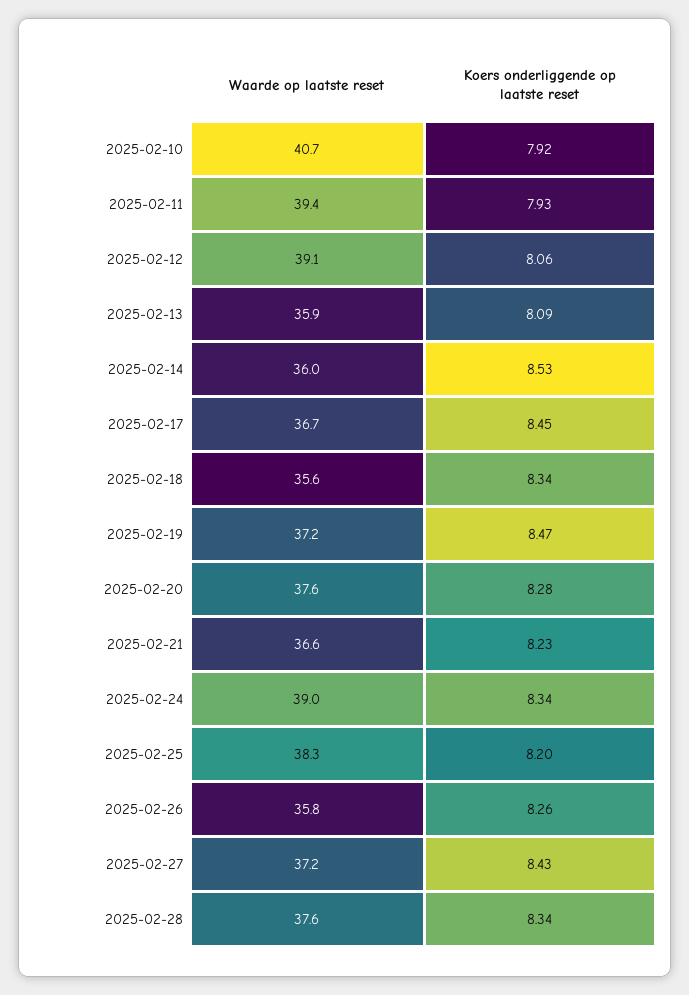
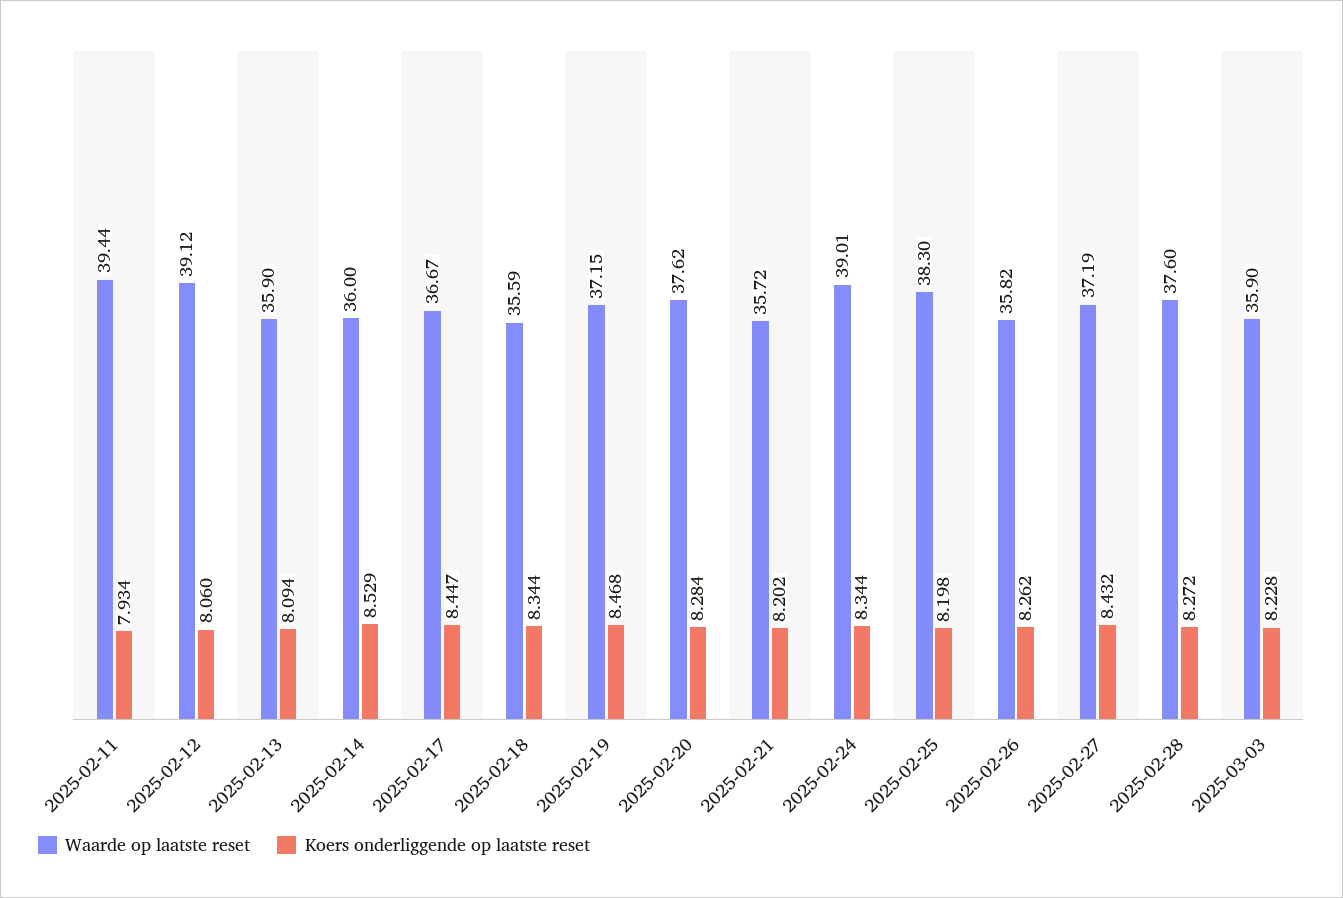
Waarde op laatste reset, 2025-02-10: 40.7 -> none
Koers onderliggende op laatste reset, 2025-02-10: 7.92 -> none
Waarde op laatste reset, 2025-02-21: 36.6 -> 35.72
Koers onderliggende op laatste reset, 2025-02-21: 8.23 -> 8.202
Koers onderliggende op laatste reset, 2025-02-28: 8.34 -> 8.272
Waarde op laatste reset, 2025-03-03: none -> 35.9
Koers onderliggende op laatste reset, 2025-03-03: none -> 8.228

